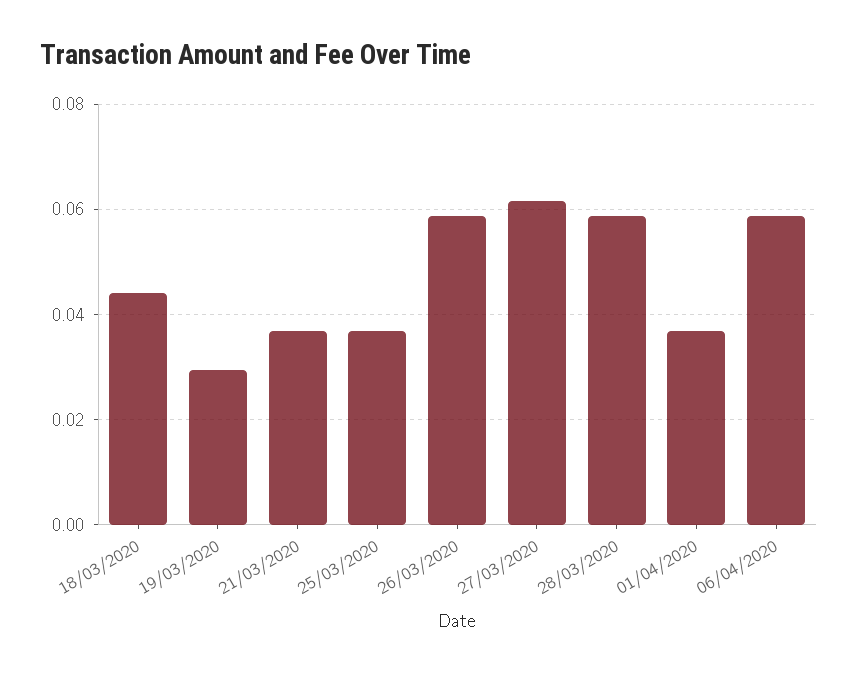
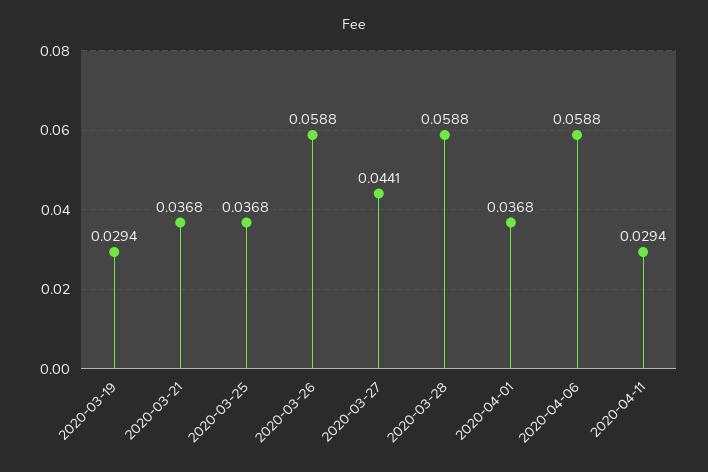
18/03/2020: 0.044 -> none
27/03/2020: 0.062 -> 0.0441
2020-04-11: none -> 0.0294

